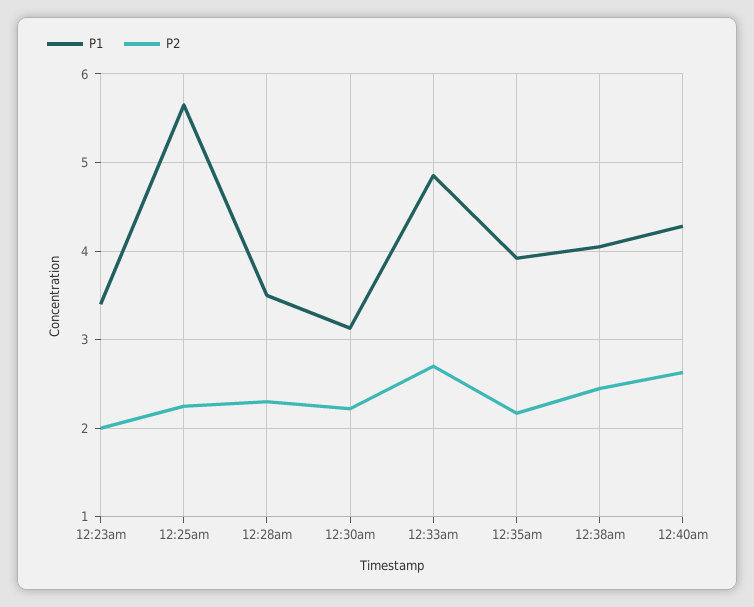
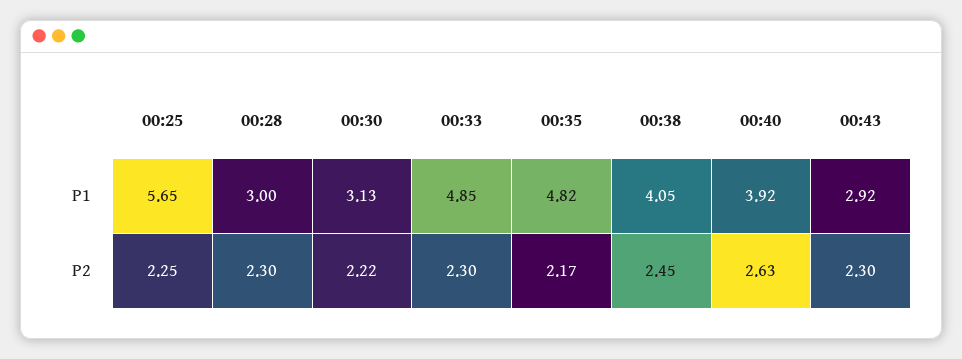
P1, 12:23am: 3.4 -> none
P2, 12:23am: 2 -> none
P1, 12:28am: 3.5 -> 3
P2, 12:33am: 2.7 -> 2.3
P1, 12:35am: 3.9 -> 4.82
P1, 12:40am: 4.3 -> 3.92
P1, 00:43: none -> 2.92
P2, 00:43: none -> 2.3

